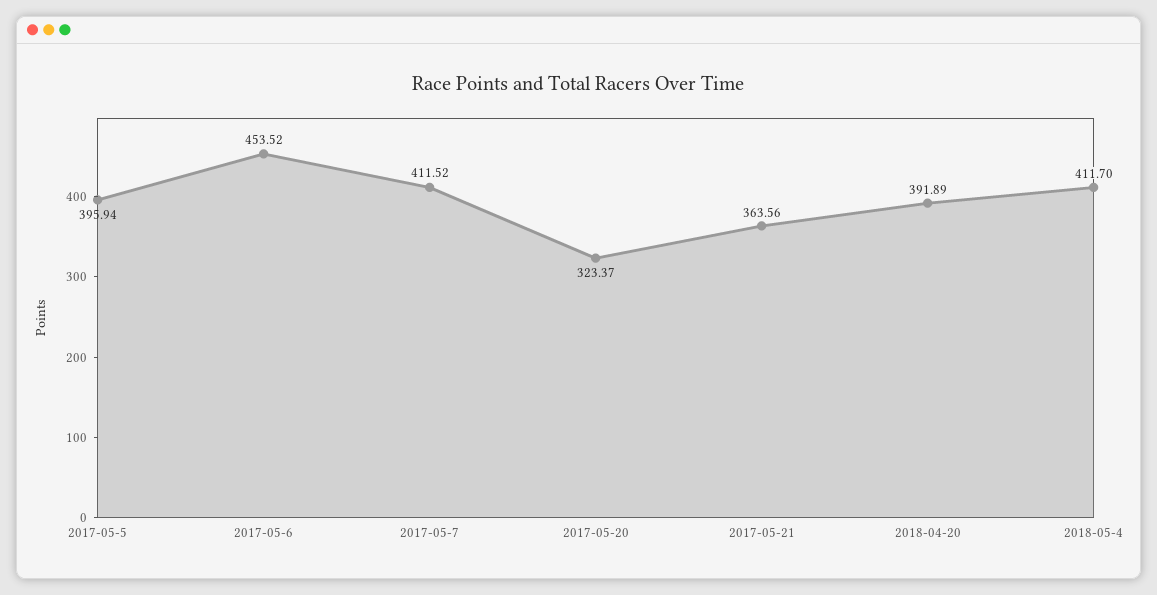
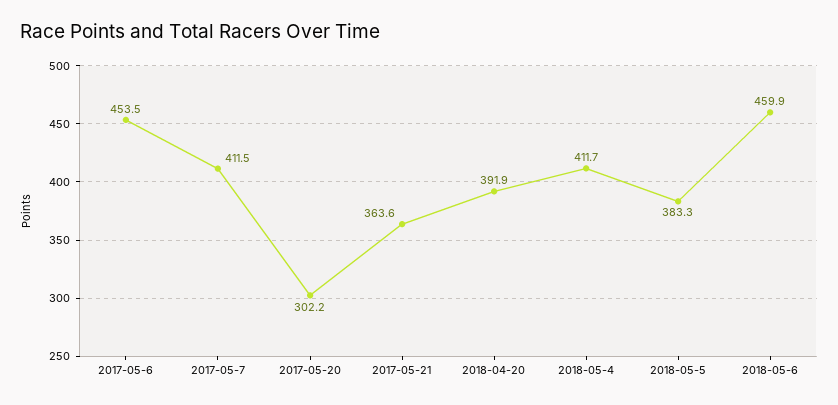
2017-05-5: 395.94 -> none
2017-05-20: 323.37 -> 302.2
2018-05-5: none -> 383.3
2018-05-6: none -> 459.9

